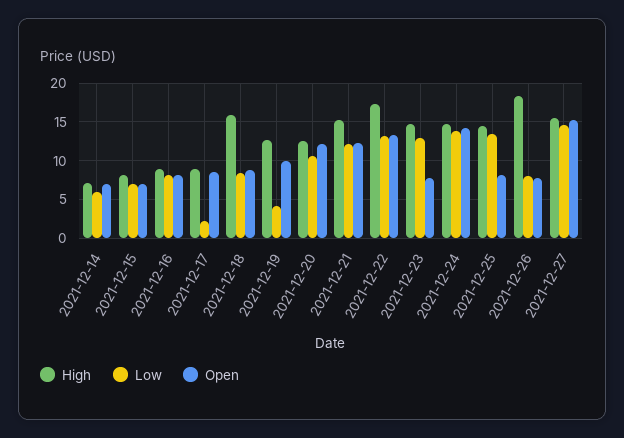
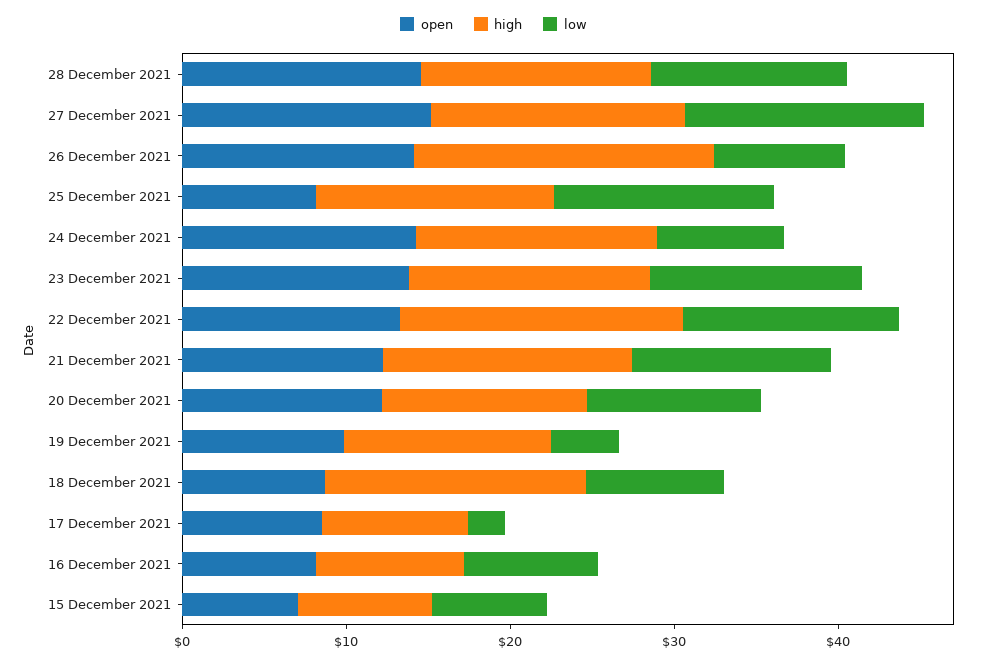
High, 2021-12-14: 7 -> none
Low, 2021-12-14: 6 -> none
Open, 2021-12-14: 7 -> none
Open, 2021-12-23: 8 -> 14
Low, 2021-12-24: 14 -> 8
Open, 2021-12-26: 8 -> 14
Open, 28 December 2021: none -> 14
High, 28 December 2021: none -> 14
Low, 28 December 2021: none -> 12

